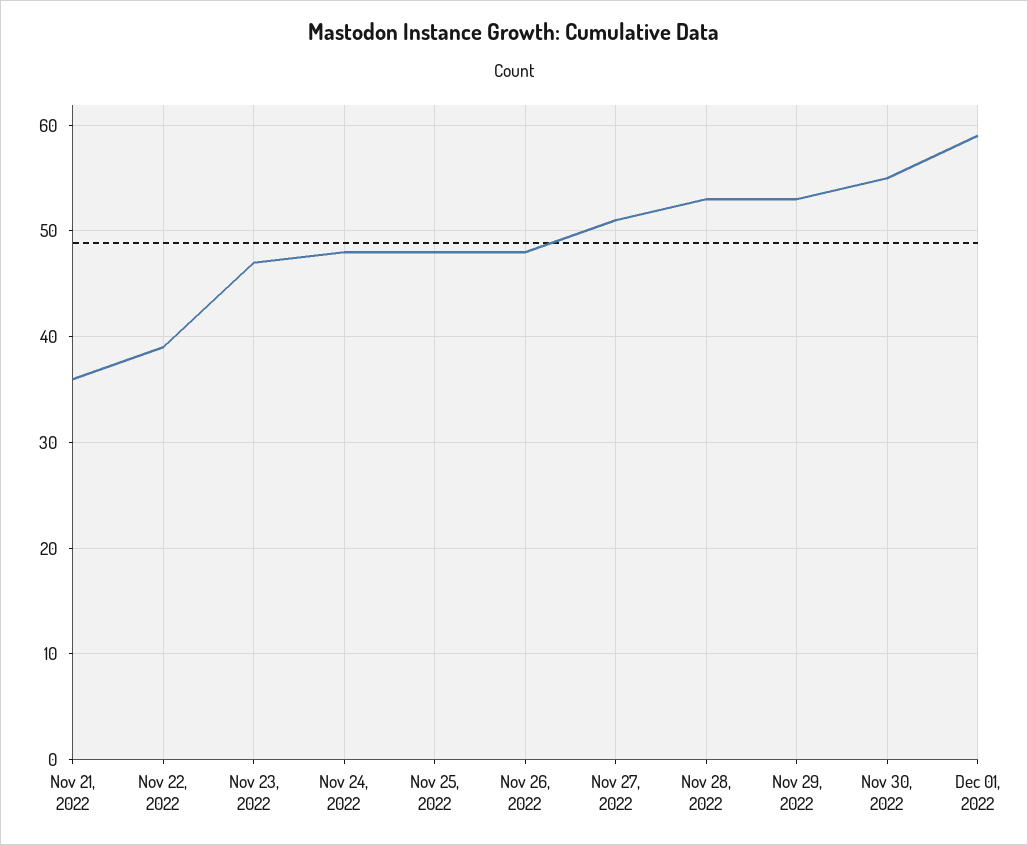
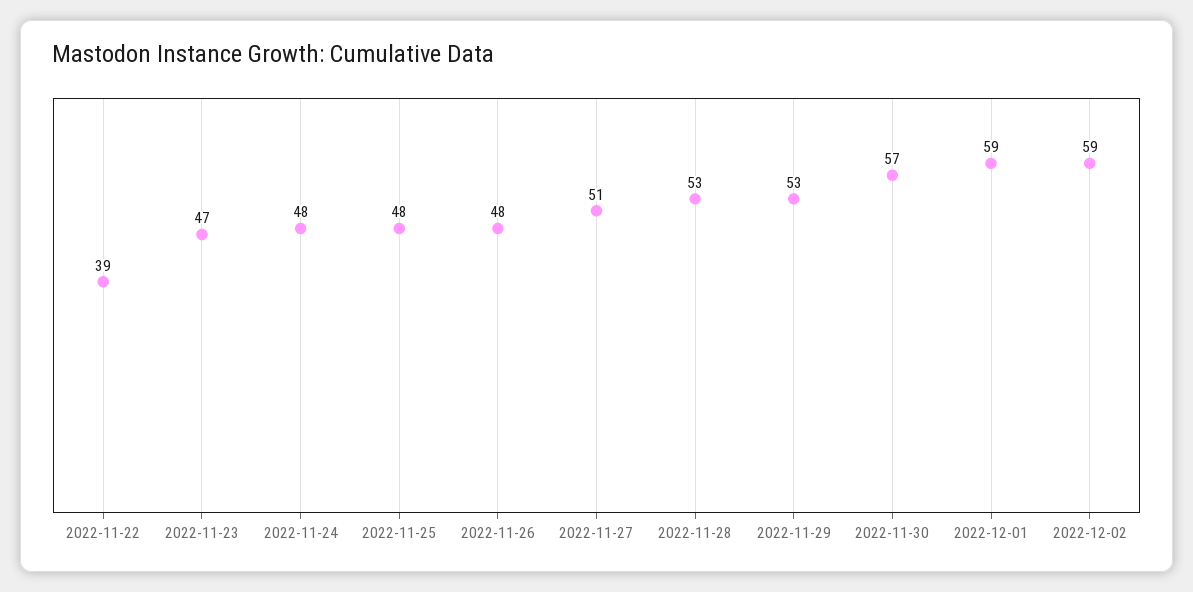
Nov 21, 2022: 36 -> none
Nov 30, 2022: 55 -> 57
2022-12-02: none -> 59

